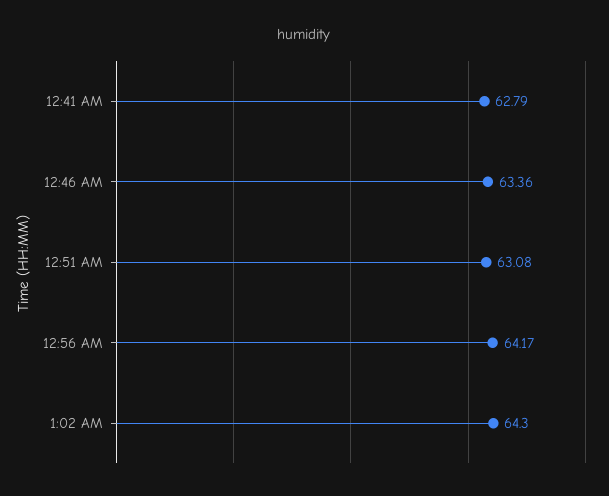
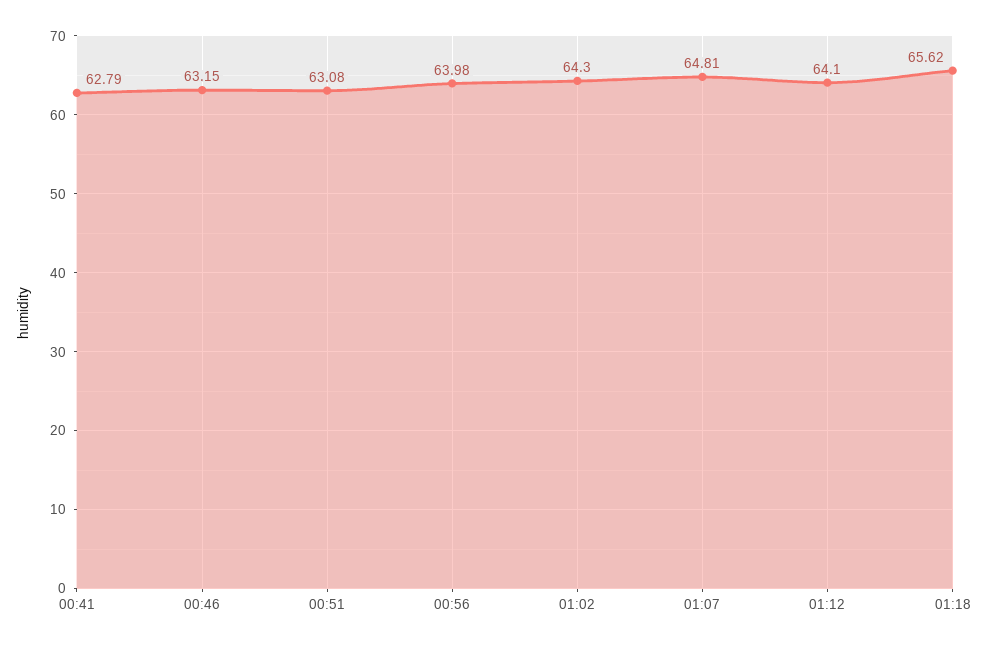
12:46 AM: 63.36 -> 63.15
12:56 AM: 64.17 -> 63.98
01:07: none -> 64.81
01:12: none -> 64.1
01:18: none -> 65.62

